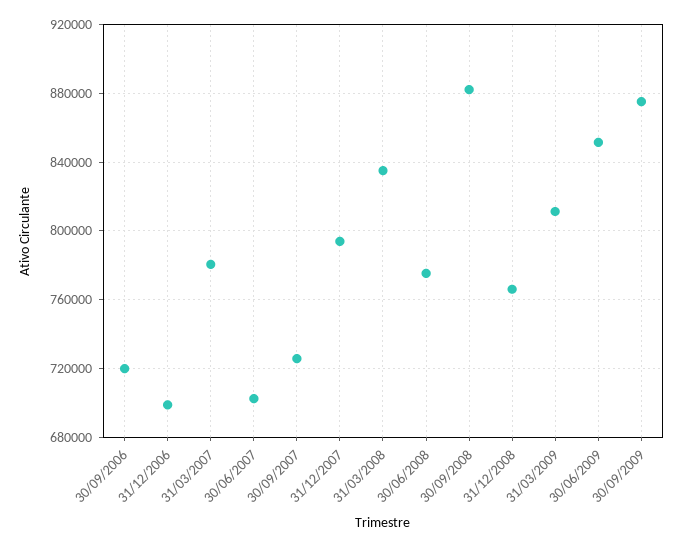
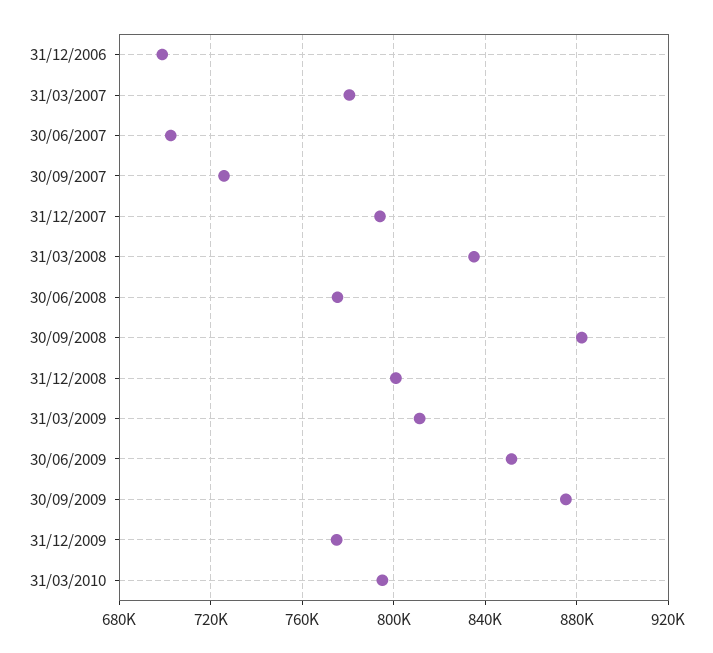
30/09/2006: 720000 -> none
31/12/2008: 765000 -> 800000
31/12/2009: none -> 775000
31/03/2010: none -> 795000

